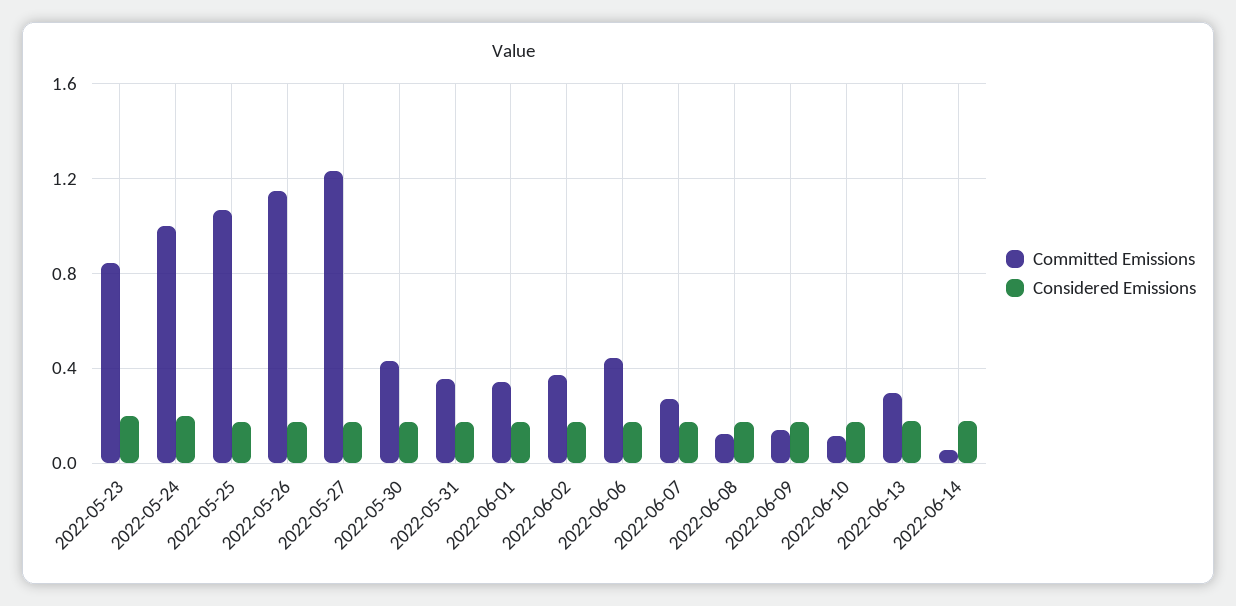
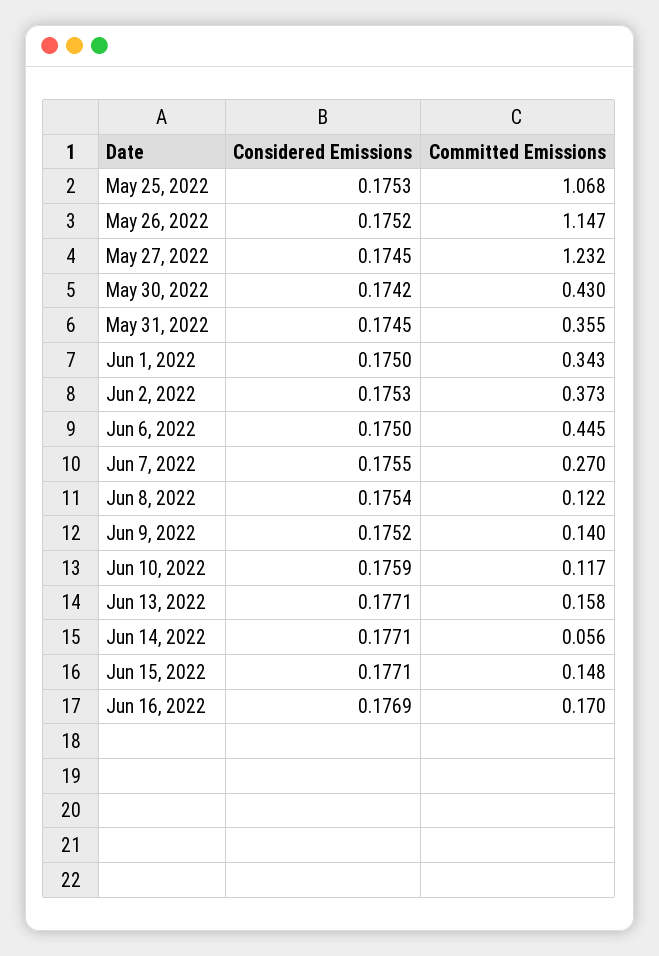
Committed Emissions, 2022-05-23: 0.85 -> none
Considered Emissions, 2022-05-23: 0.2 -> none
Committed Emissions, 2022-05-24: 1 -> none
Considered Emissions, 2022-05-24: 0.2 -> none
Committed Emissions, 2022-06-13: 0.3 -> 0.158
Considered Emissions, Jun 15, 2022: none -> 0.1771
Committed Emissions, Jun 15, 2022: none -> 0.148
Considered Emissions, Jun 16, 2022: none -> 0.1769
Committed Emissions, Jun 16, 2022: none -> 0.17

